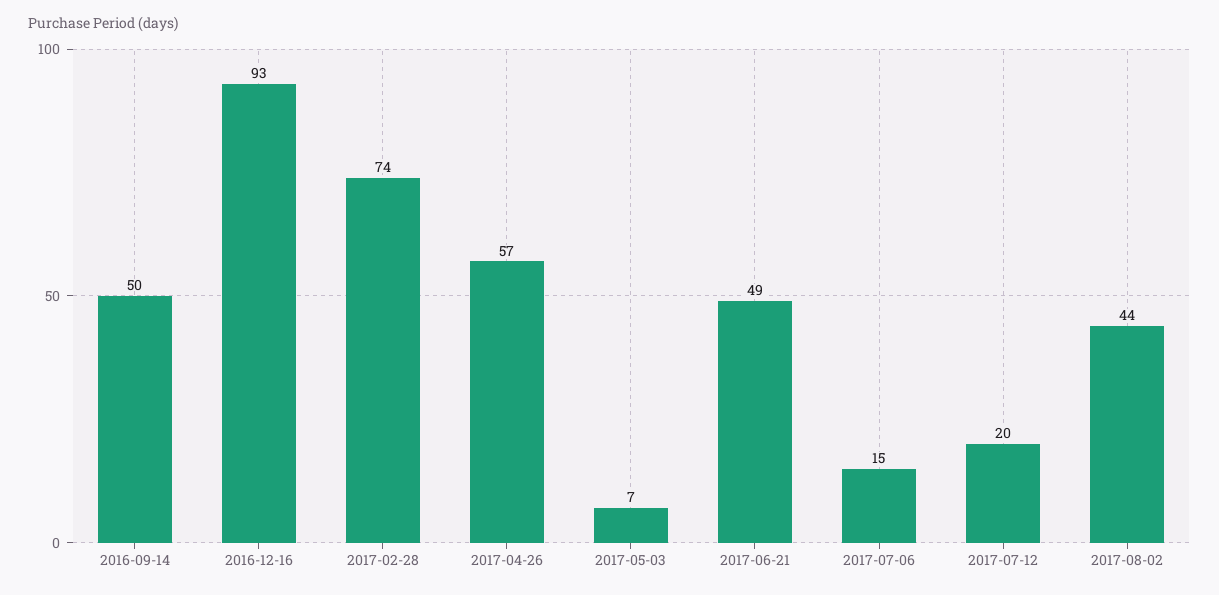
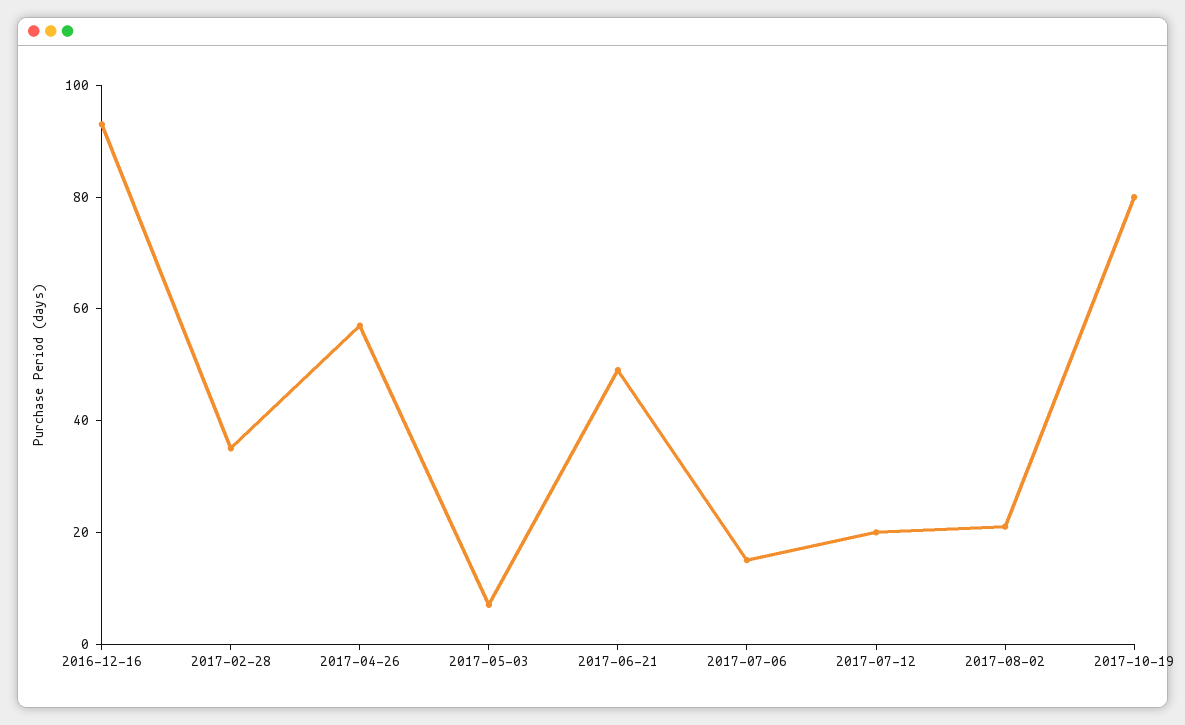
2016-09-14: 50 -> none
2017-02-28: 74 -> 35
2017-08-02: 44 -> 20
2017-10-19: none -> 80

